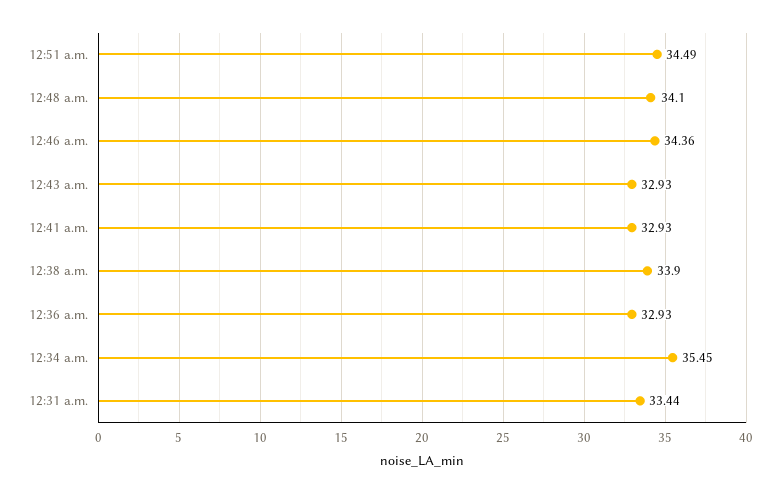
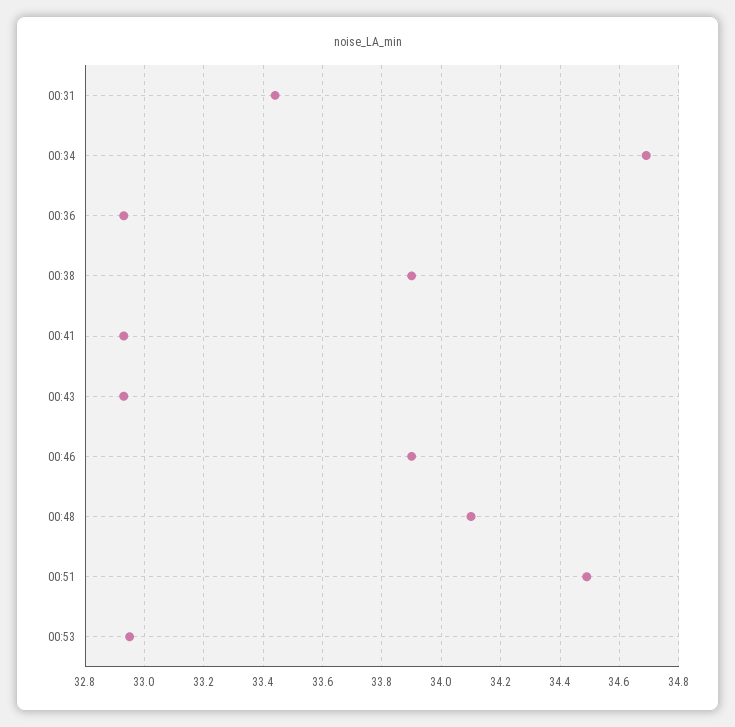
12:46 a.m.: 34.36 -> 33.9
12:34 a.m.: 35.45 -> 34.7
00:53: none -> 32.95

